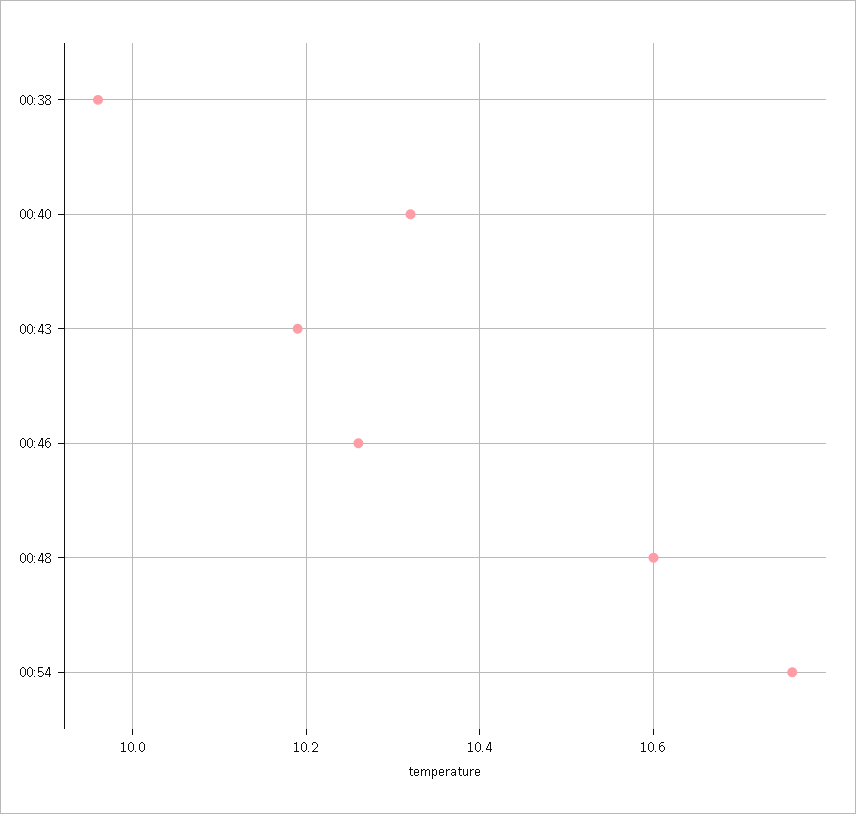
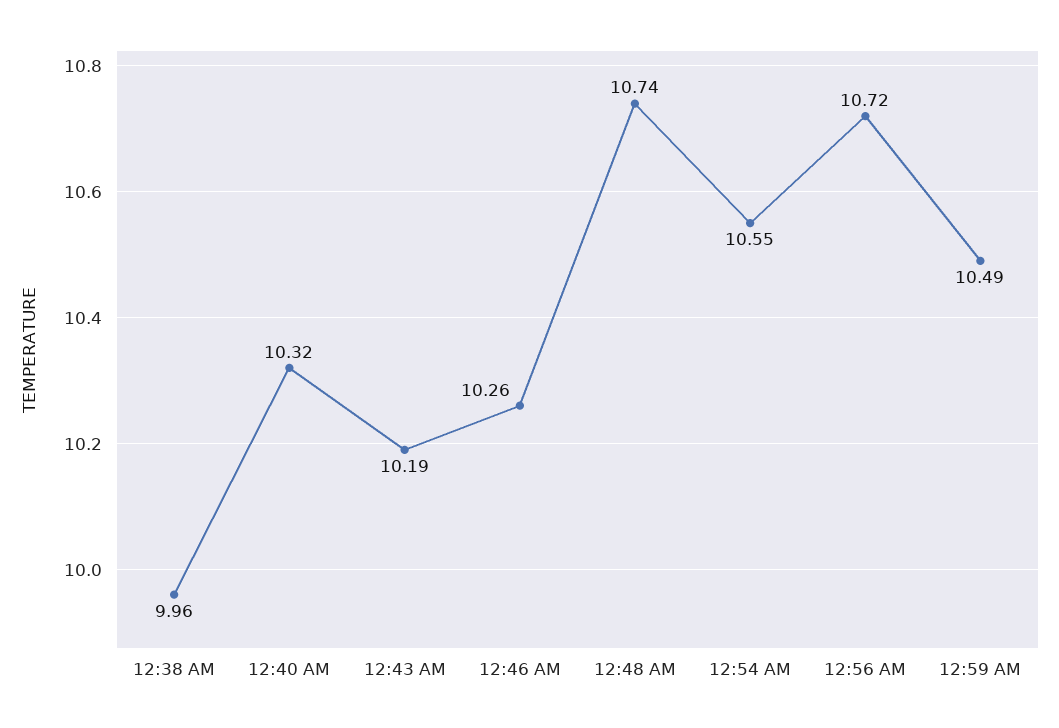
00:48: 10.6 -> 10.74
00:54: 10.75 -> 10.55
12:56 AM: none -> 10.72
12:59 AM: none -> 10.49

